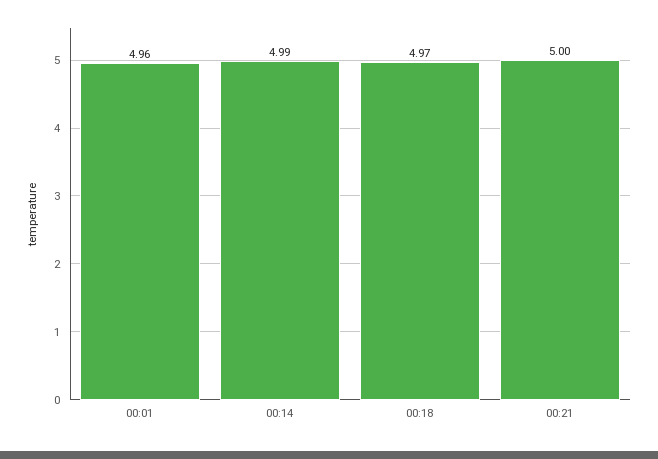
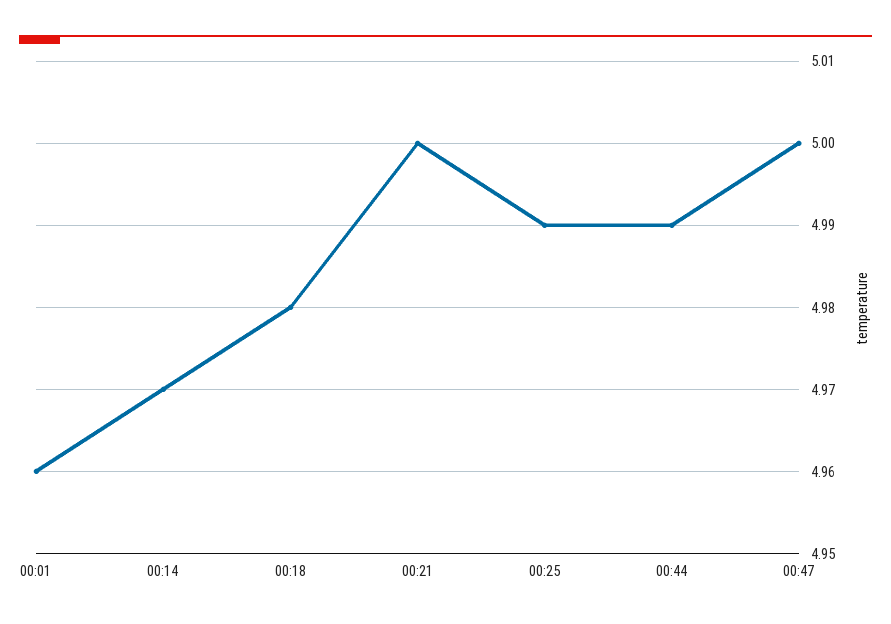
00:14: 4.99 -> 4.97
00:18: 4.97 -> 4.98
00:25: none -> 4.99
00:44: none -> 4.99
00:47: none -> 5

